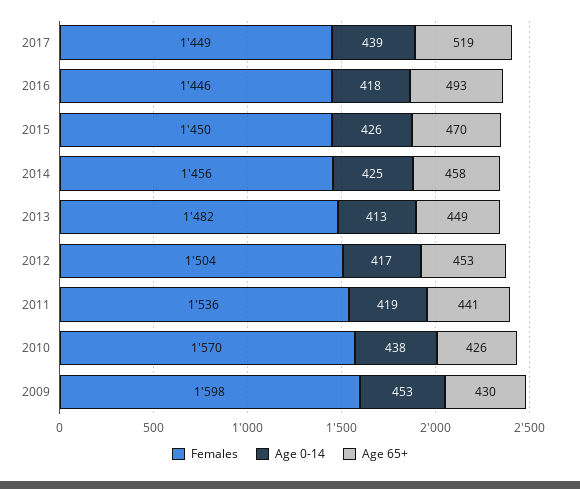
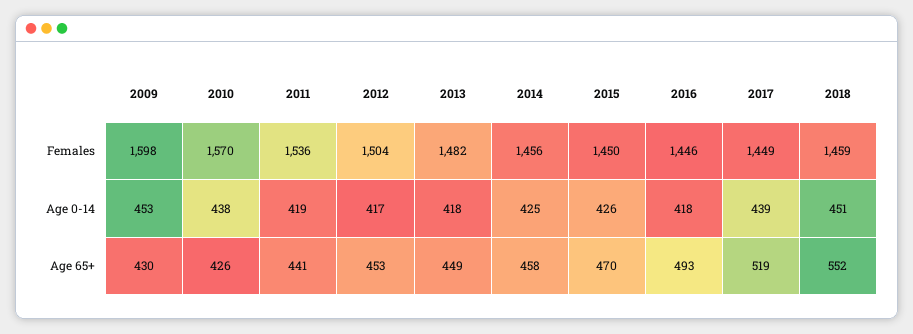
Age 0-14, 2013: 413 -> 418
Females, 2018: none -> 1459
Age 0-14, 2018: none -> 451
Age 65+, 2018: none -> 552

